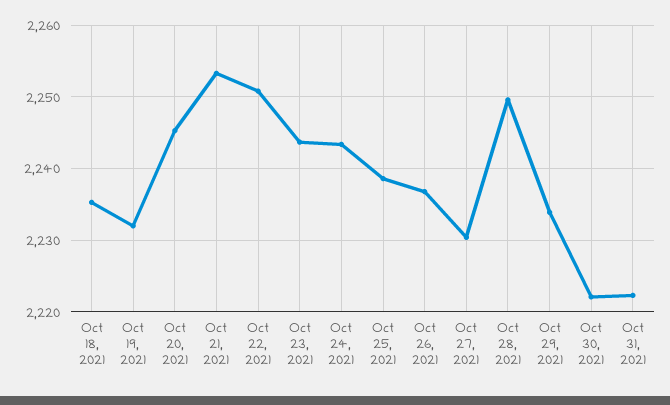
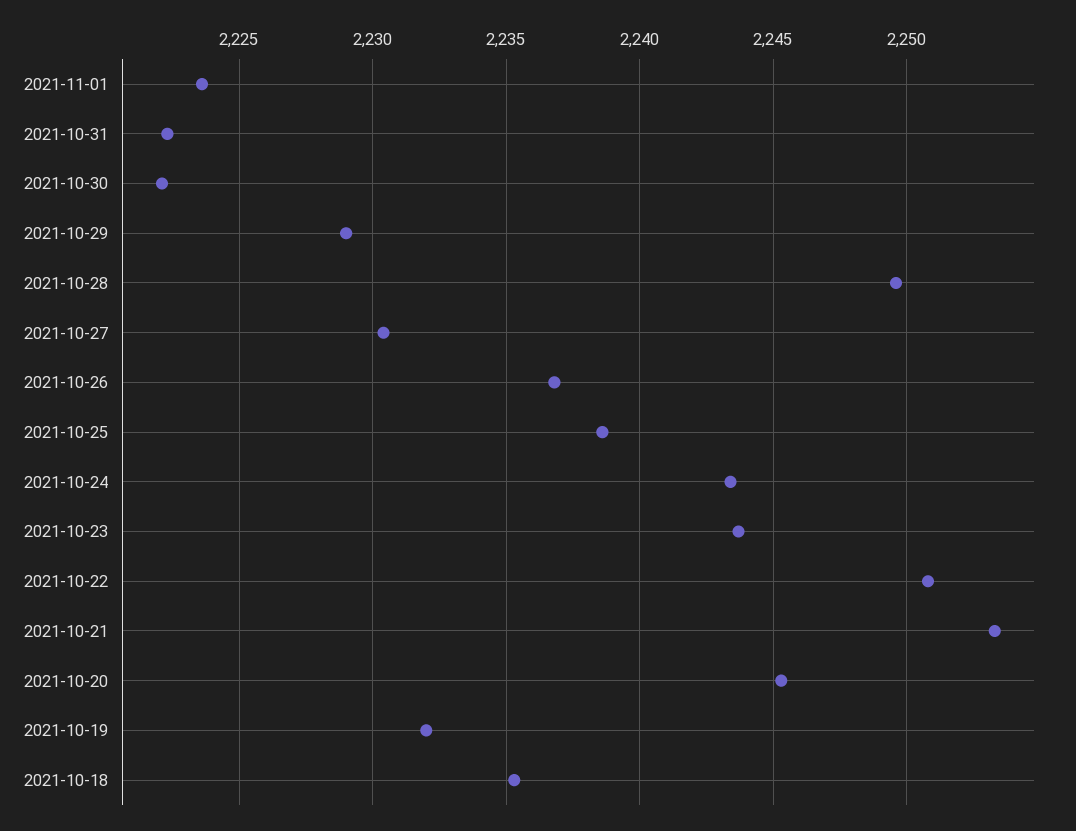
Oct 29, 2021: 2234 -> 2229
2021-11-01: none -> 2223.5

